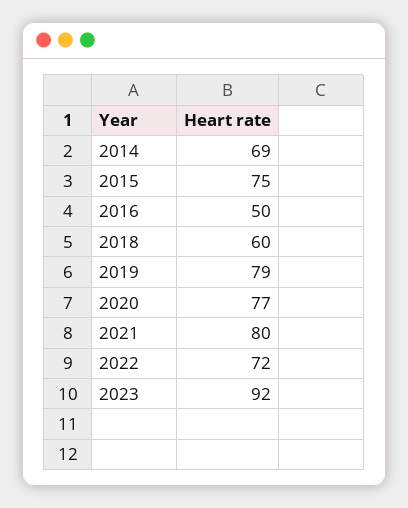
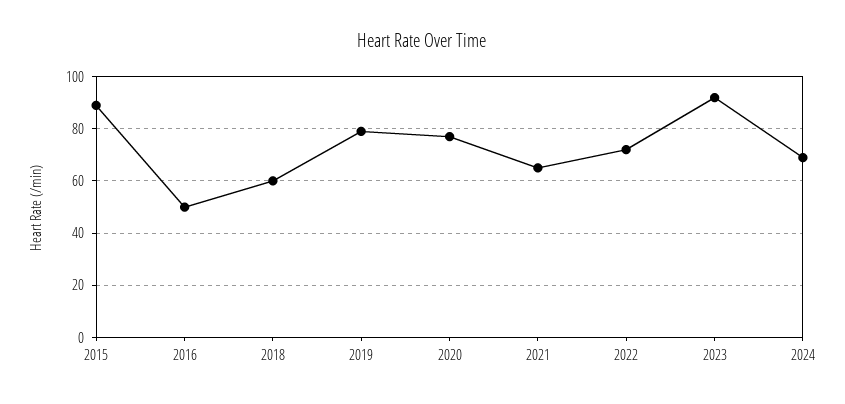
2014: 69 -> none
2015: 75 -> 90
2021: 80 -> 65
2024: none -> 70

